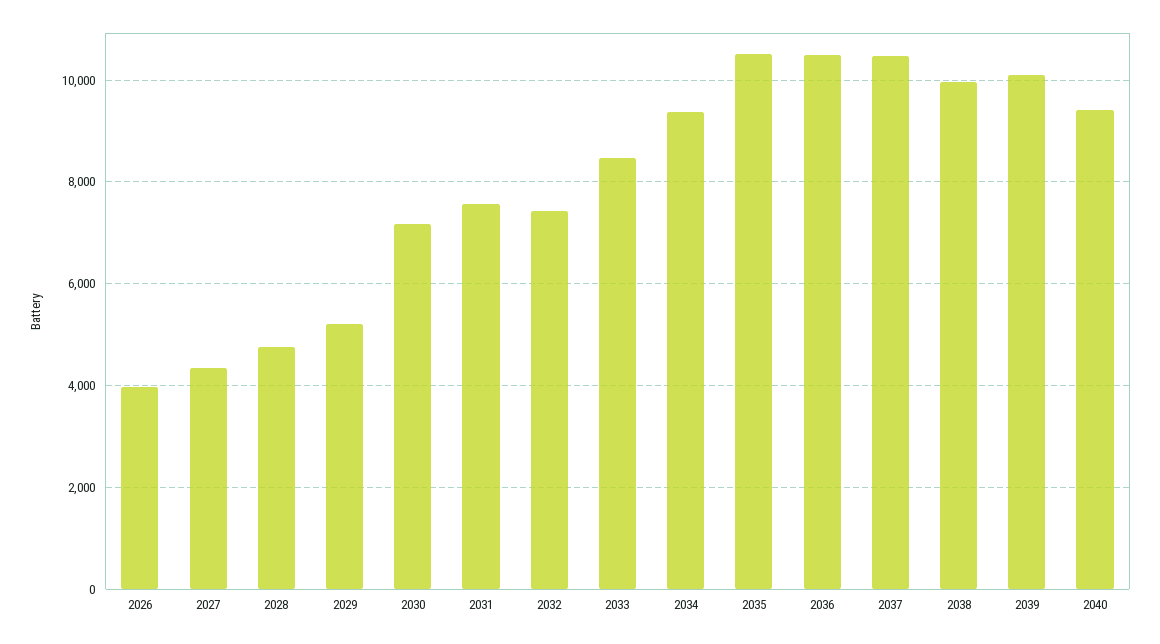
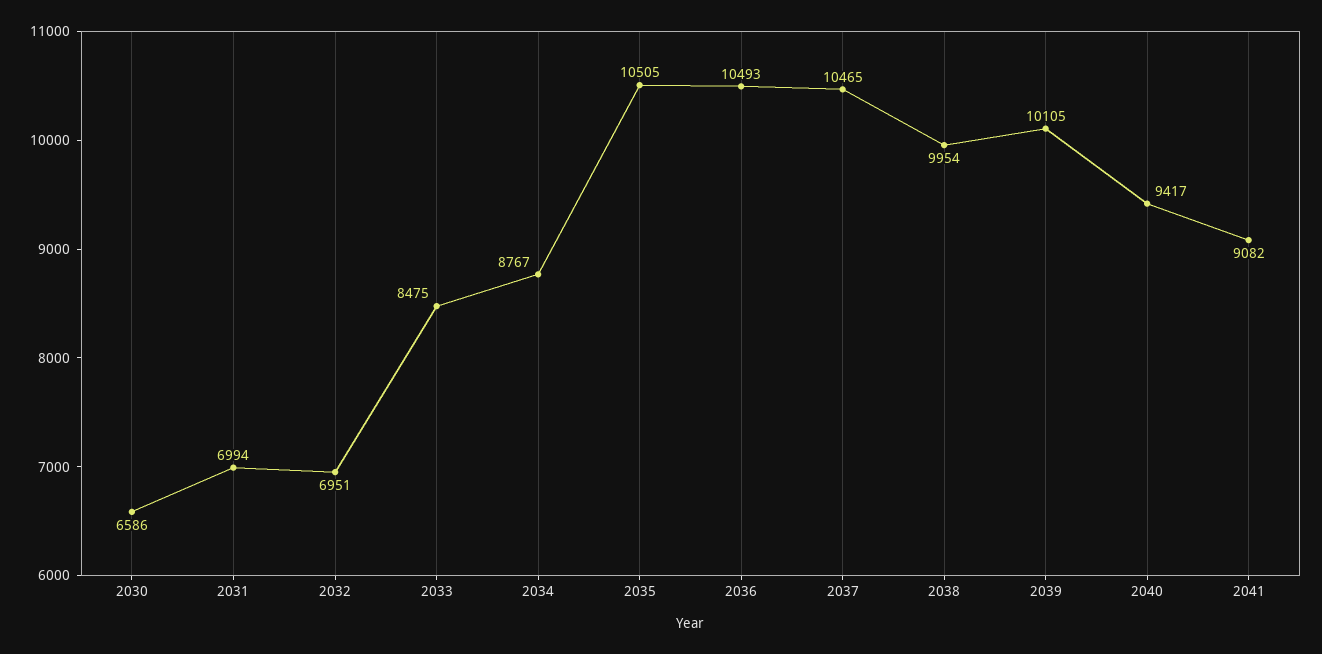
2026: 4000 -> none
2027: 4400 -> none
2028: 4800 -> none
2029: 5200 -> none
2030: 7200 -> 6586
2031: 7600 -> 6994
2032: 7400 -> 6951
2034: 9400 -> 8767
2041: none -> 9082

